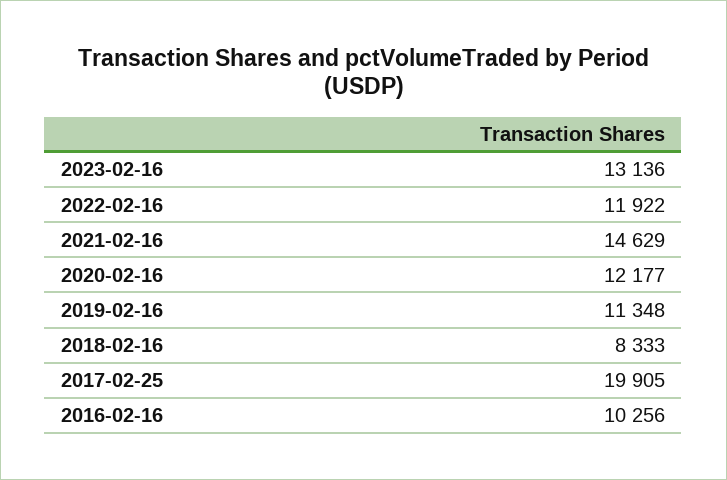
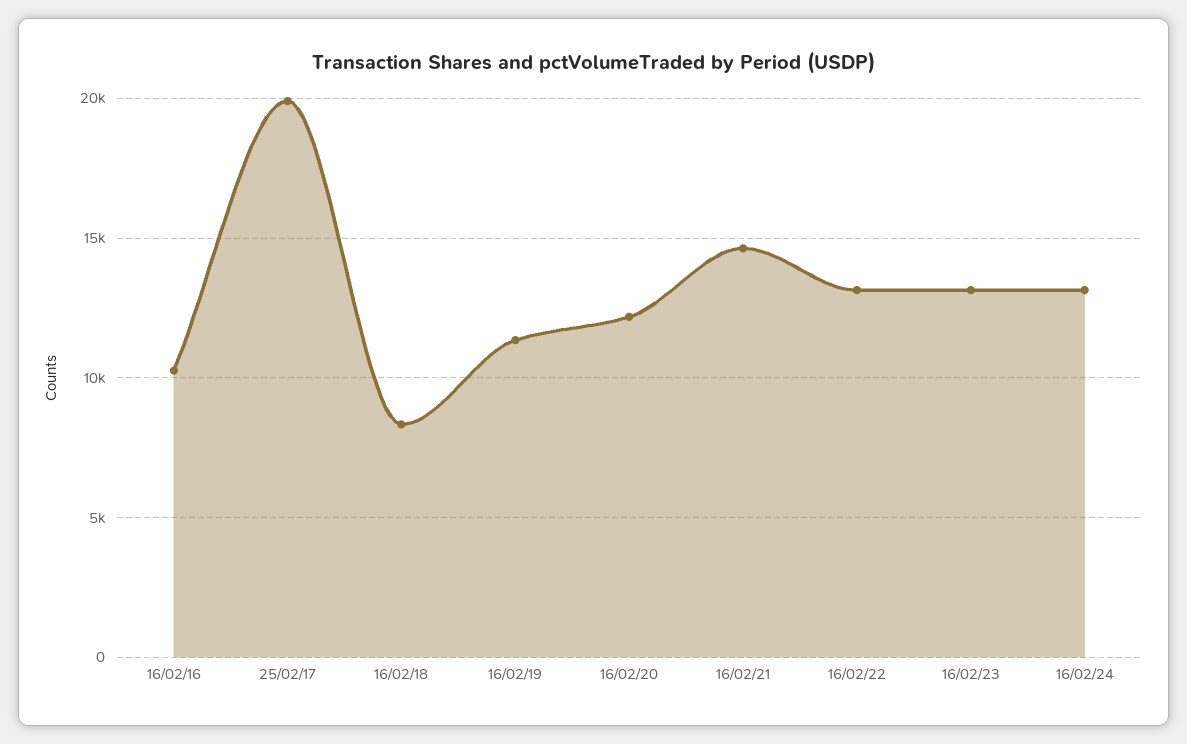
2022-02-16: 11922 -> 13000
16/02/24: none -> 13000

